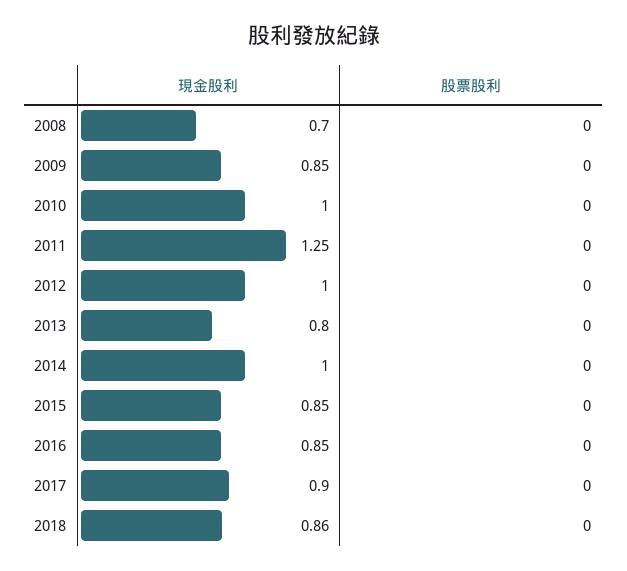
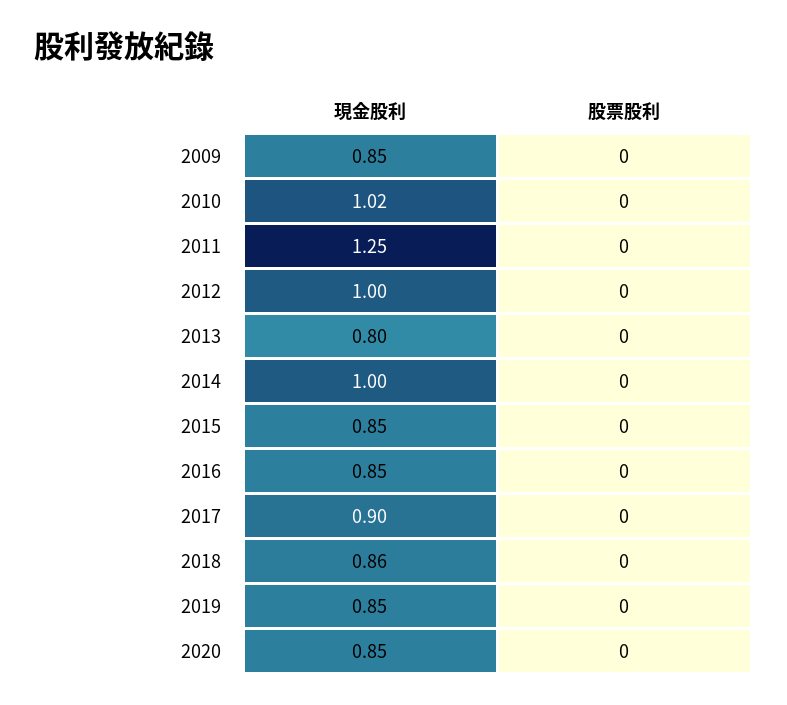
現金股利, 2008: 0.7 -> none
股票股利, 2008: 0 -> none
現金股利, 2010: 1 -> 1.02
現金股利, 2019: none -> 0.85
股票股利, 2019: none -> 0
現金股利, 2020: none -> 0.85
股票股利, 2020: none -> 0

